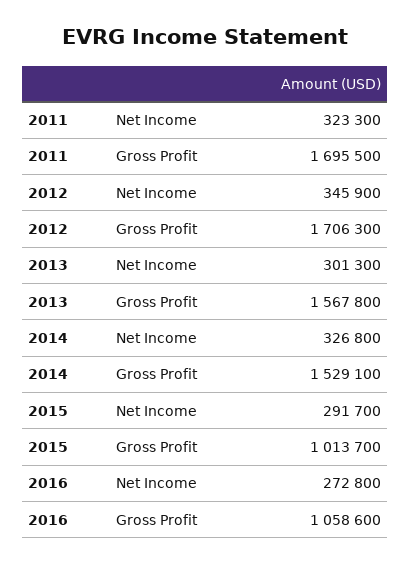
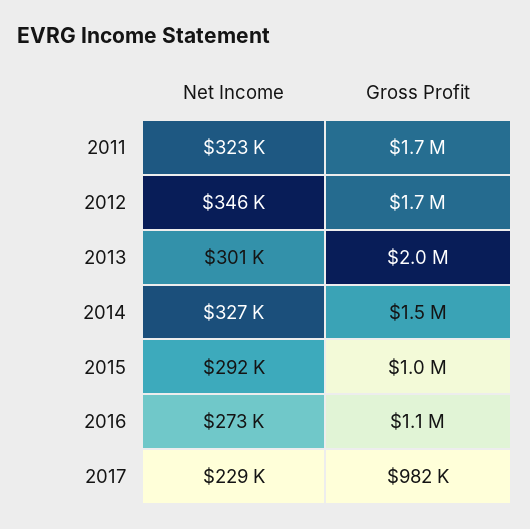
2013, Gross Profit: 1567800 -> 2000000
2017, Net Income: none -> 229000
2017, Gross Profit: none -> 982000

